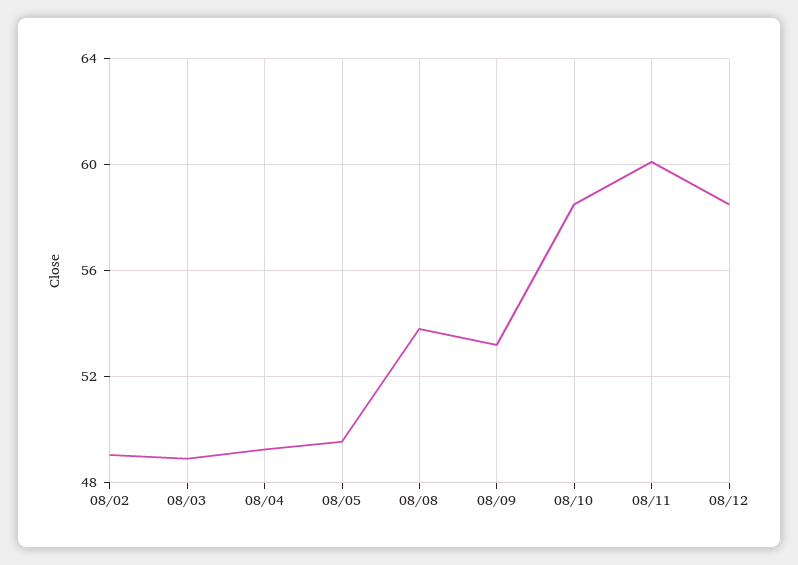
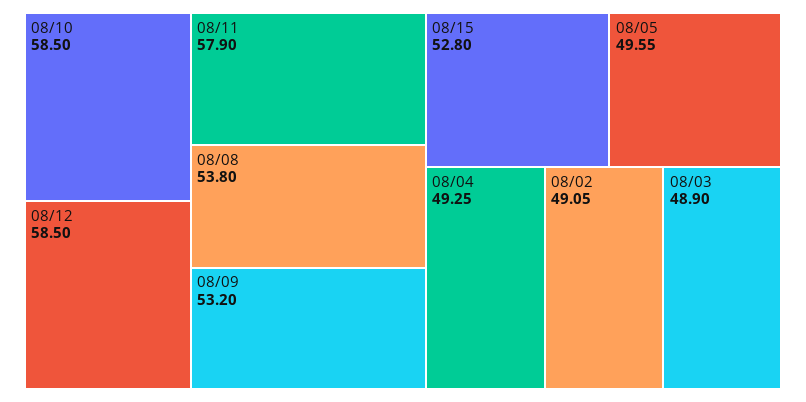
08/11: 60 -> 57.9
08/15: none -> 52.8

